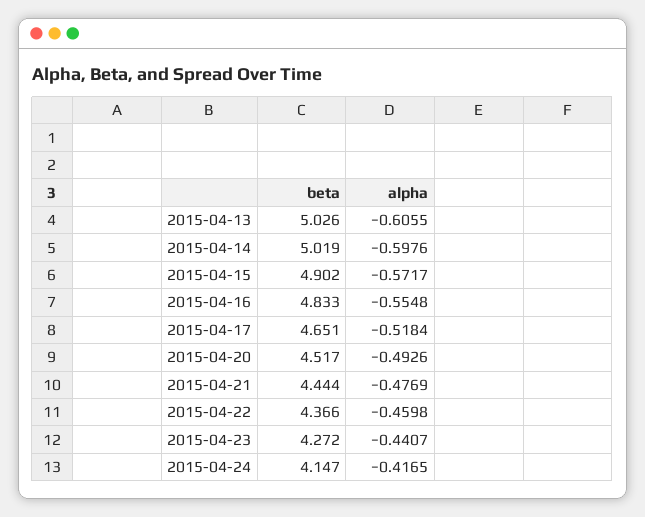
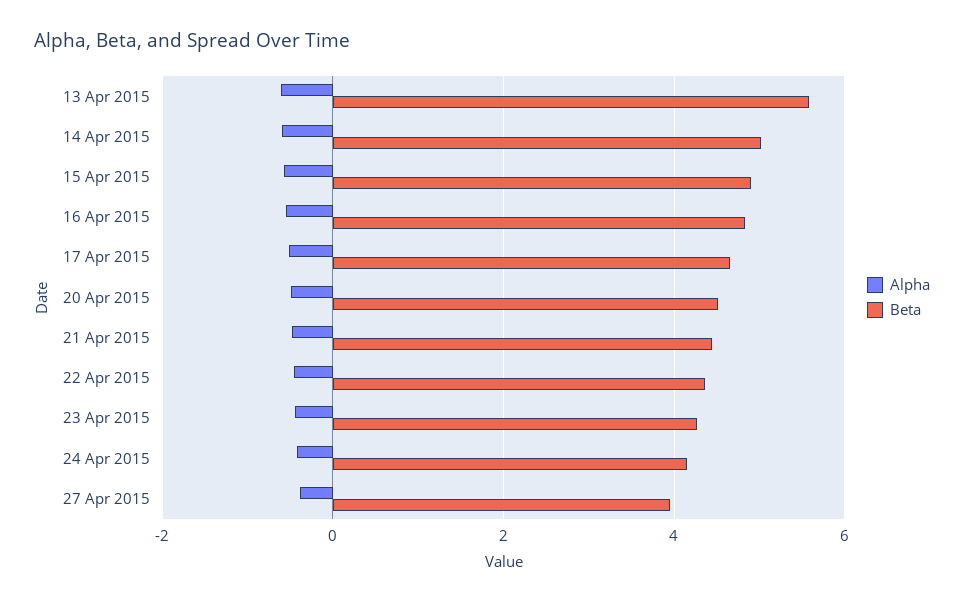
beta, 2015-04-13: 5.026 -> 5.6
alpha, 27 Apr 2015: none -> -0.4
beta, 27 Apr 2015: none -> 4

